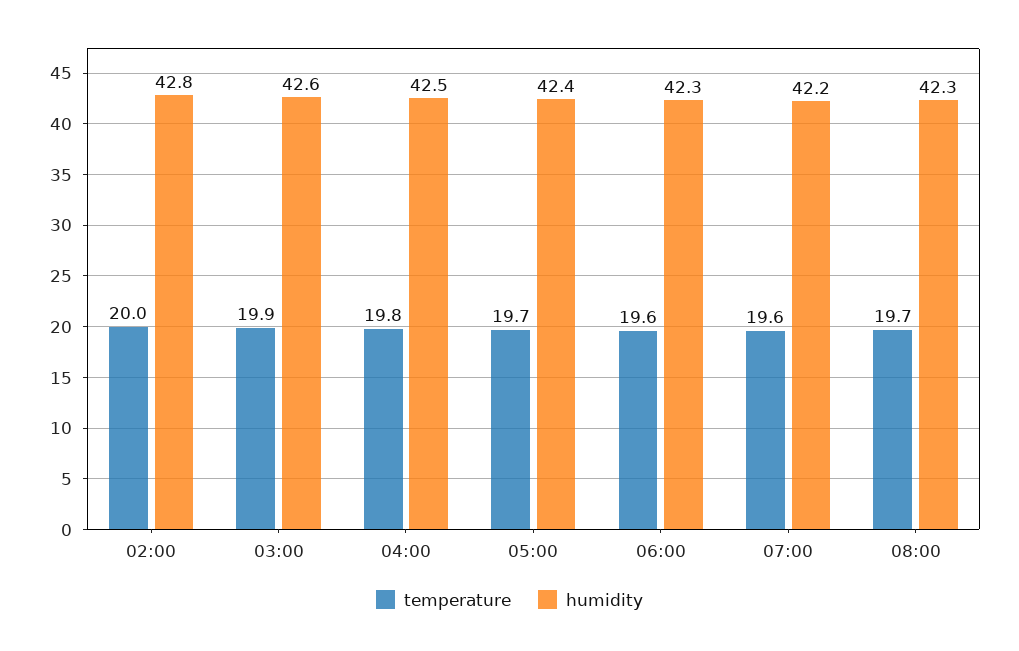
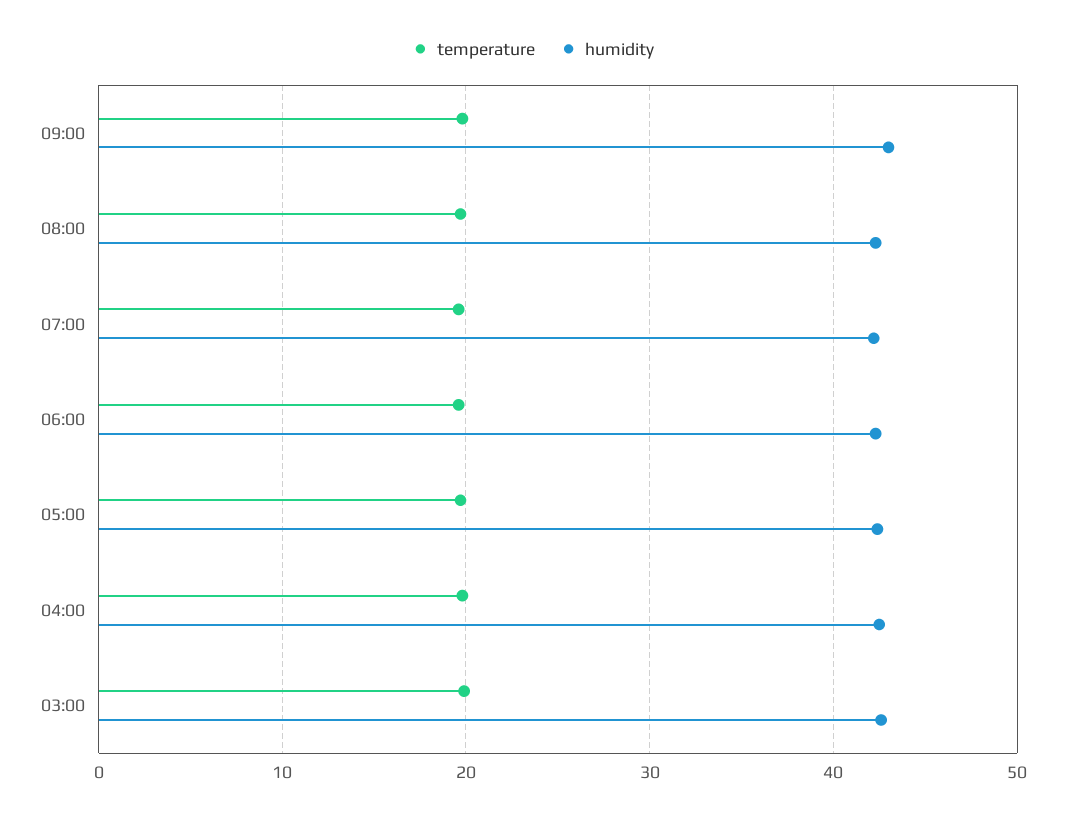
temperature, 02:00: 20 -> none
humidity, 02:00: 42.8 -> none
temperature, 09:00: none -> 20
humidity, 09:00: none -> 43

